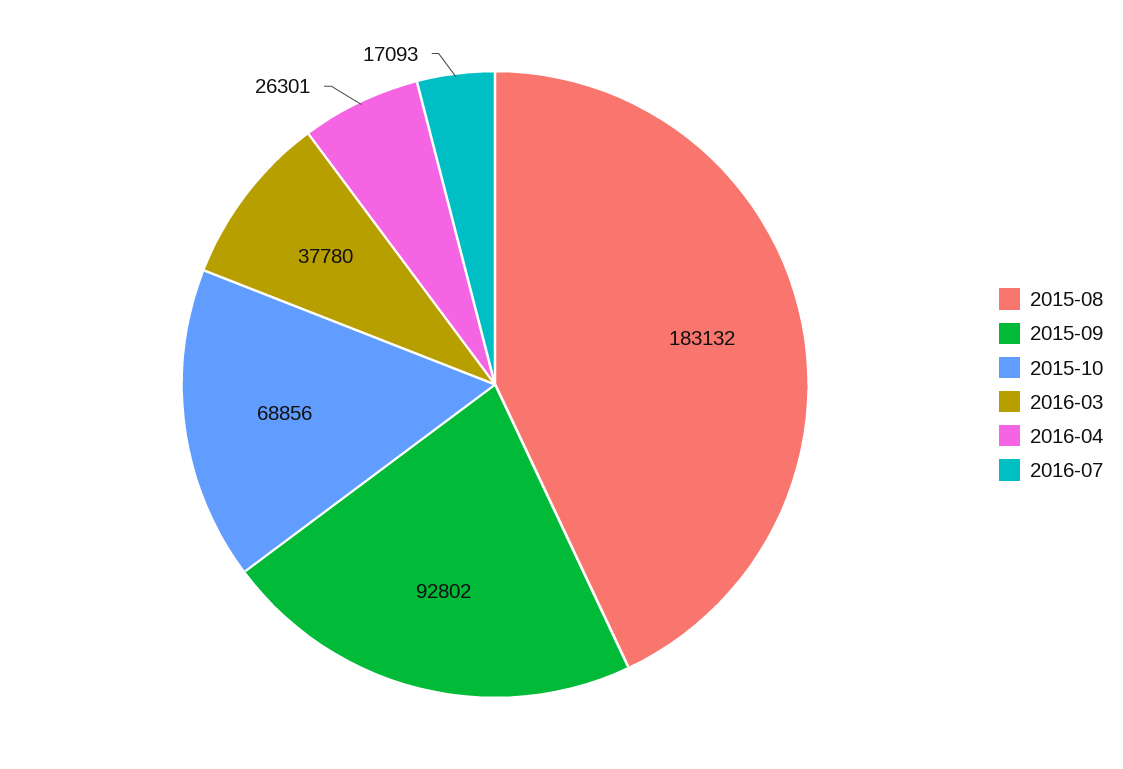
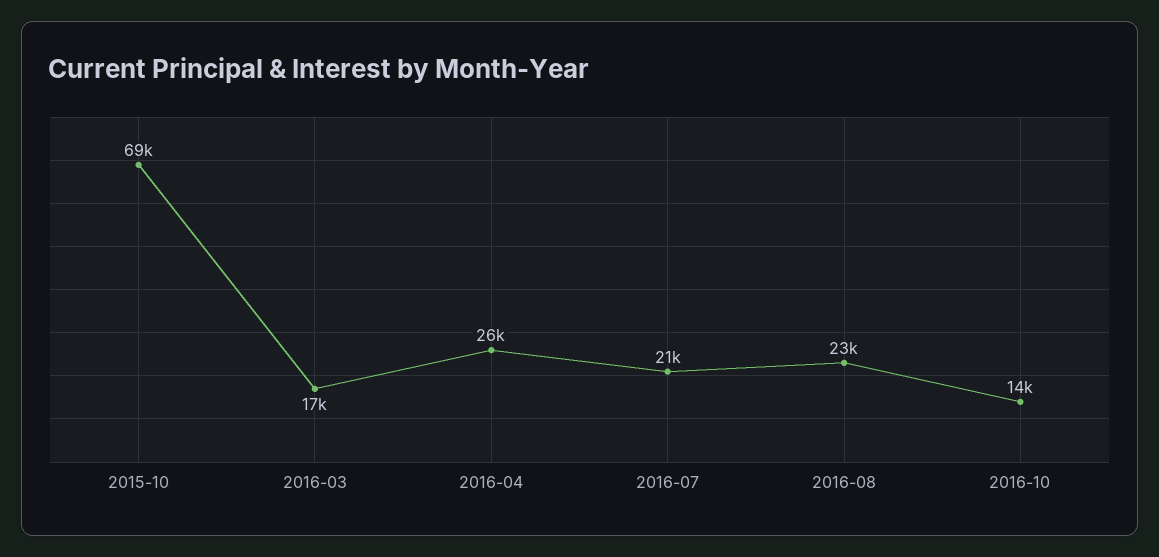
2015-08: 183132 -> none
2015-09: 92802 -> none
2016-03: 37780 -> 17000
2016-07: 17093 -> 21000
2016-08: none -> 23000
2016-10: none -> 14000

